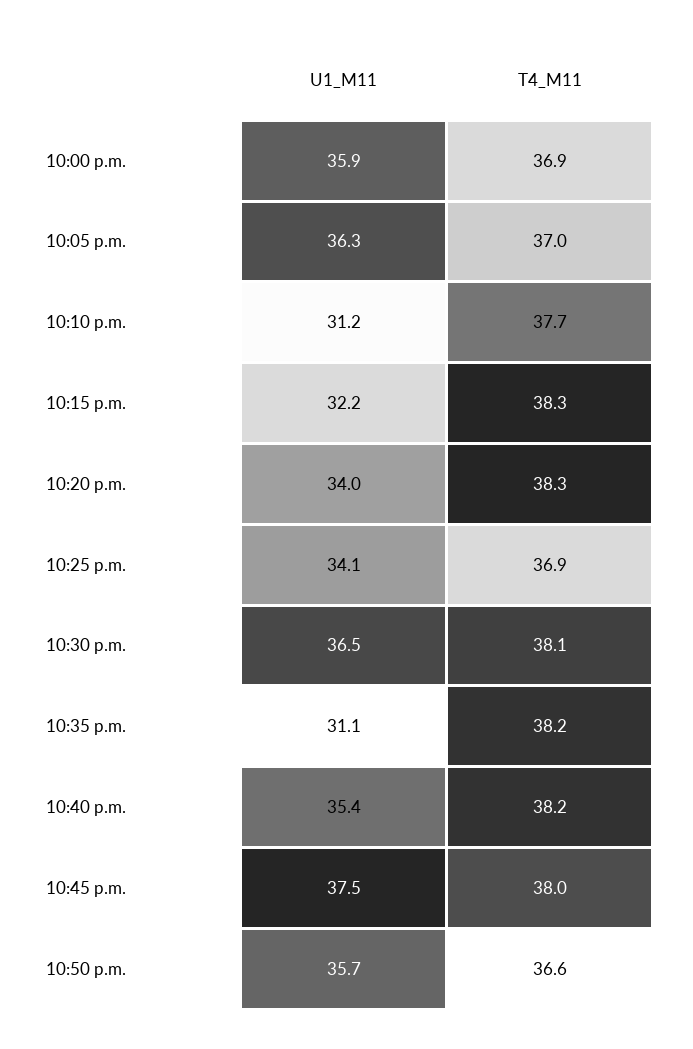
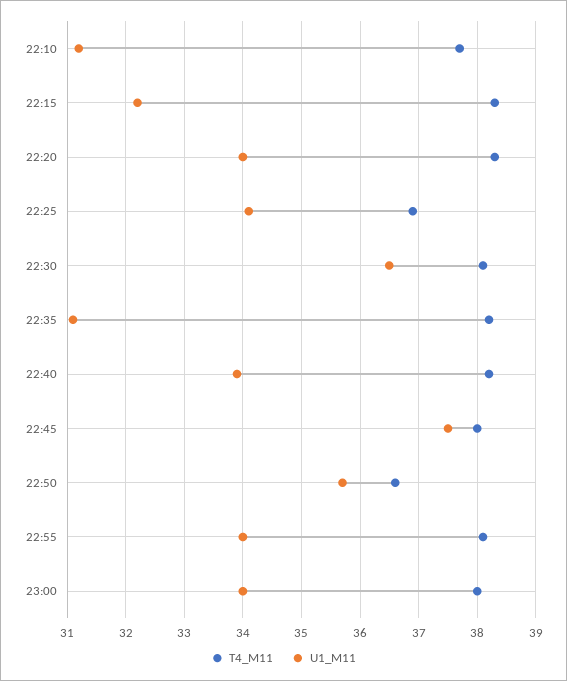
U1_M11, 10:00 p.m.: 35.9 -> none
T4_M11, 10:00 p.m.: 36.9 -> none
U1_M11, 10:05 p.m.: 36.3 -> none
T4_M11, 10:05 p.m.: 37 -> none
U1_M11, 10:40 p.m.: 35.4 -> 34
T4_M11, 22:55: none -> 38
U1_M11, 22:55: none -> 34
T4_M11, 23:00: none -> 38
U1_M11, 23:00: none -> 34

